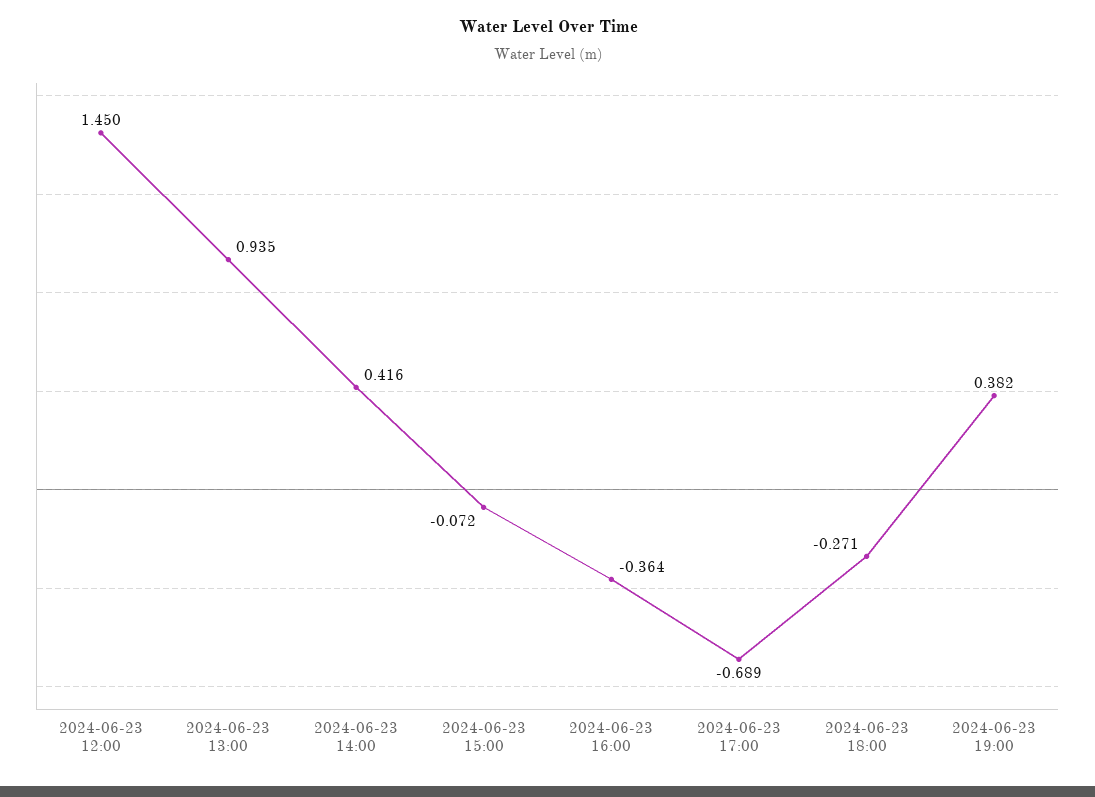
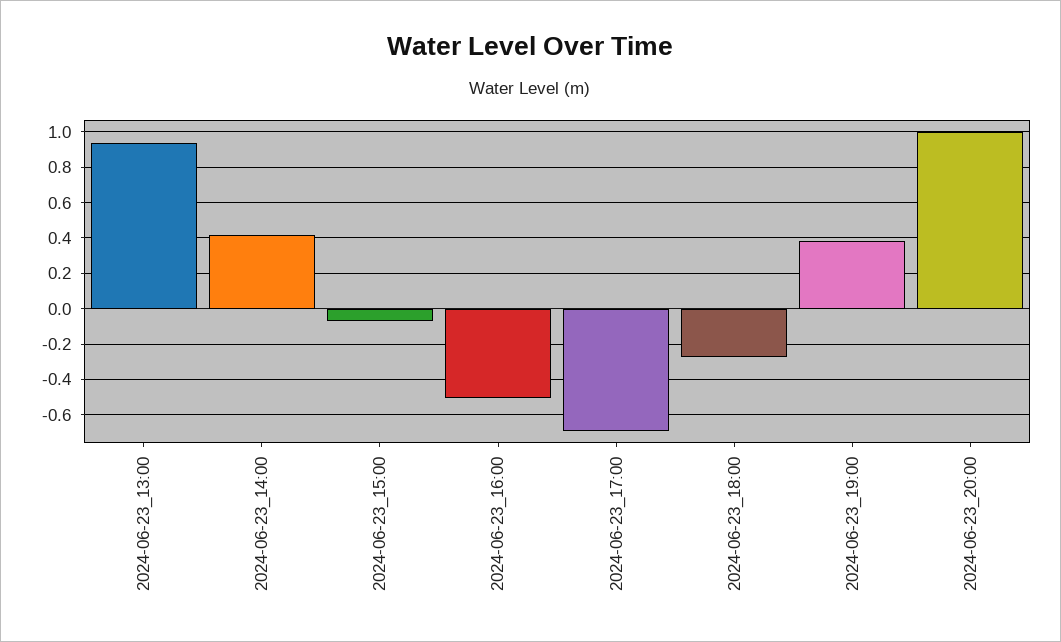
2024-06-23 12:00: 1.45 -> none
2024-06-23 16:00: -0.364 -> -0.5
2024-06-23_20:00: none -> 1

